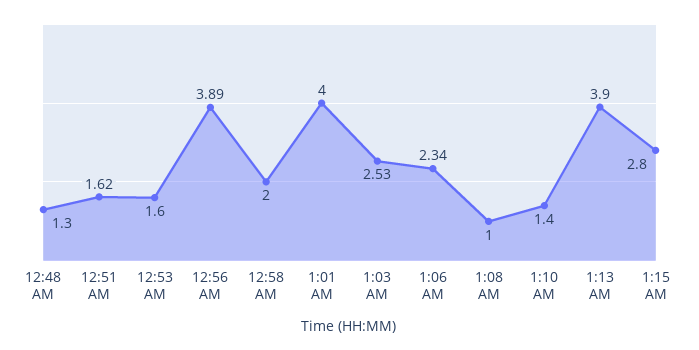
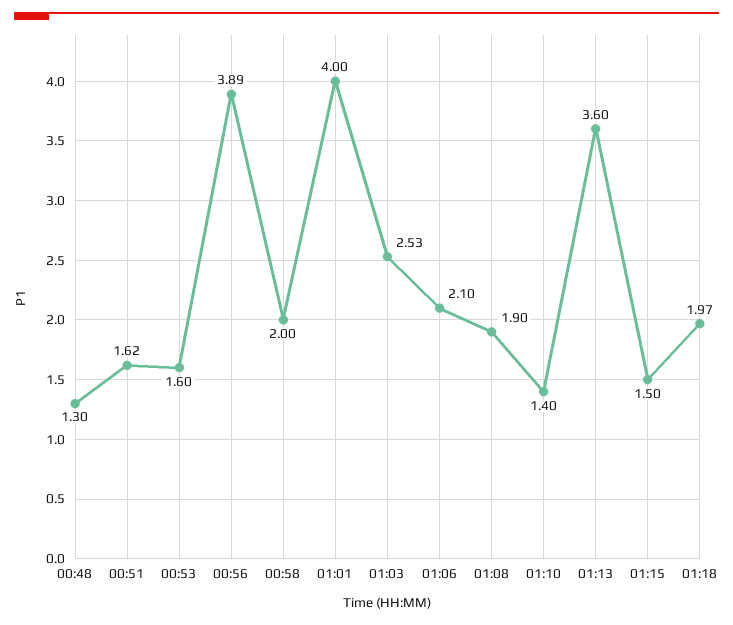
1:06 AM: 2.34 -> 2.1
1:08 AM: 1 -> 1.9
1:13 AM: 3.9 -> 3.6
1:15 AM: 2.8 -> 1.5
01:18: none -> 1.97

